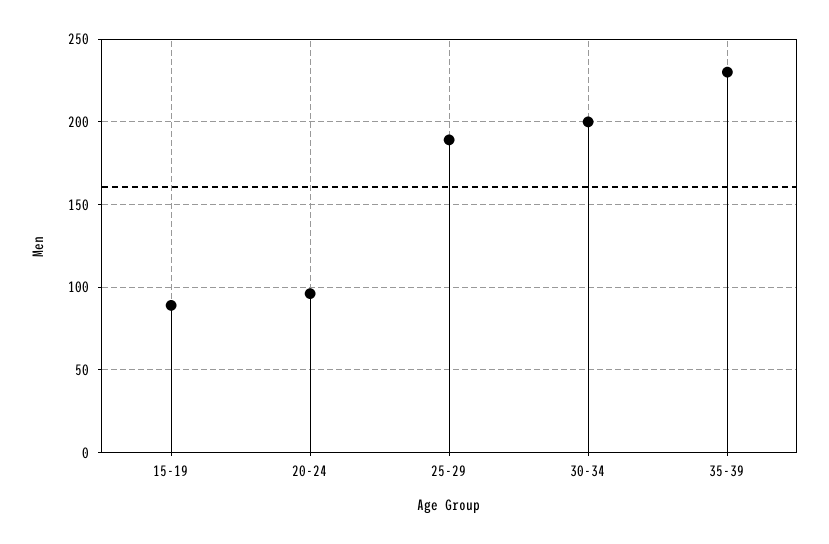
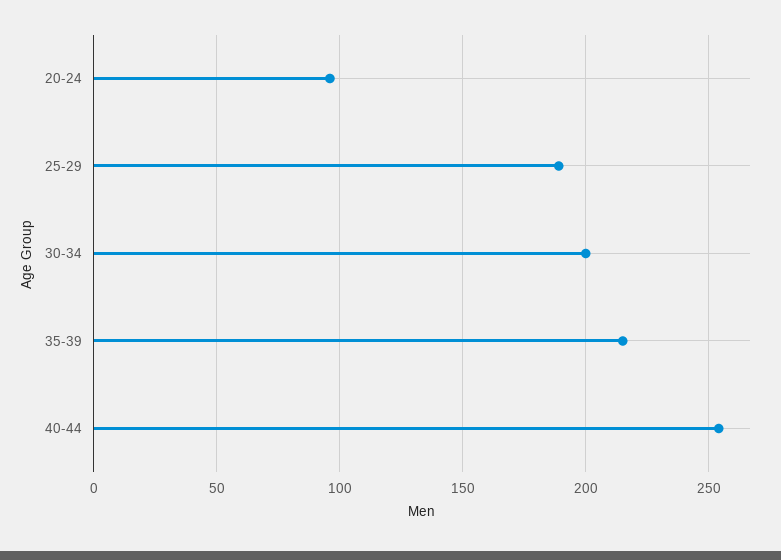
15-19: 90 -> none
35-39: 230 -> 215
40-44: none -> 255

